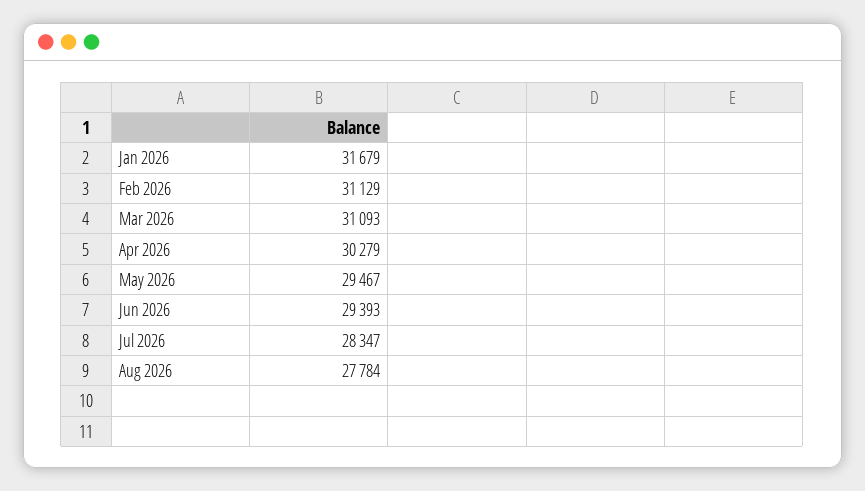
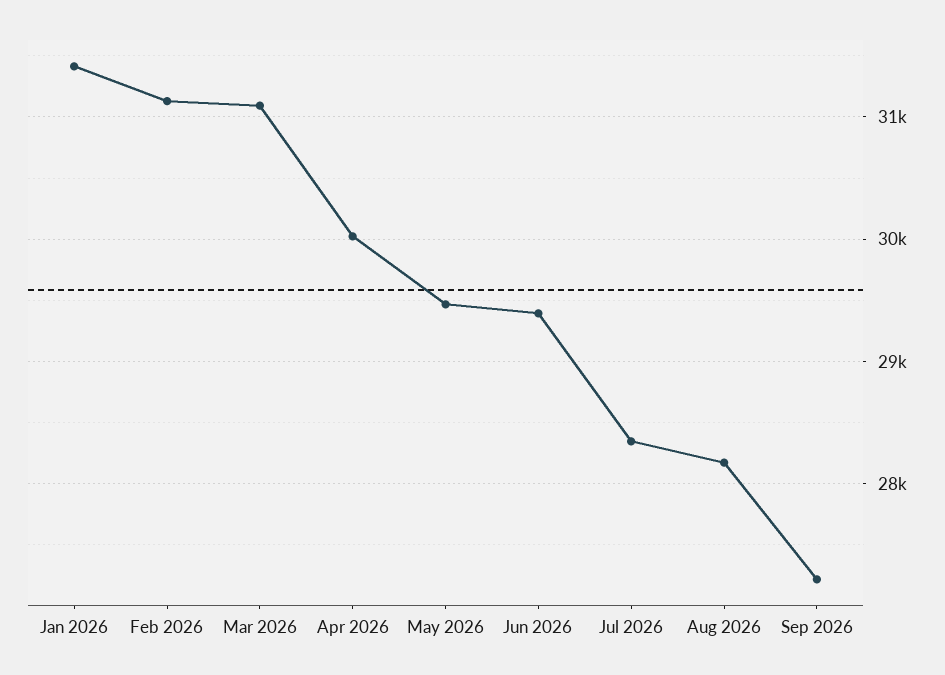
Jan 2026: 31679 -> 31400
Apr 2026: 30279 -> 30000
Aug 2026: 27784 -> 28200
Sep 2026: none -> 27200

